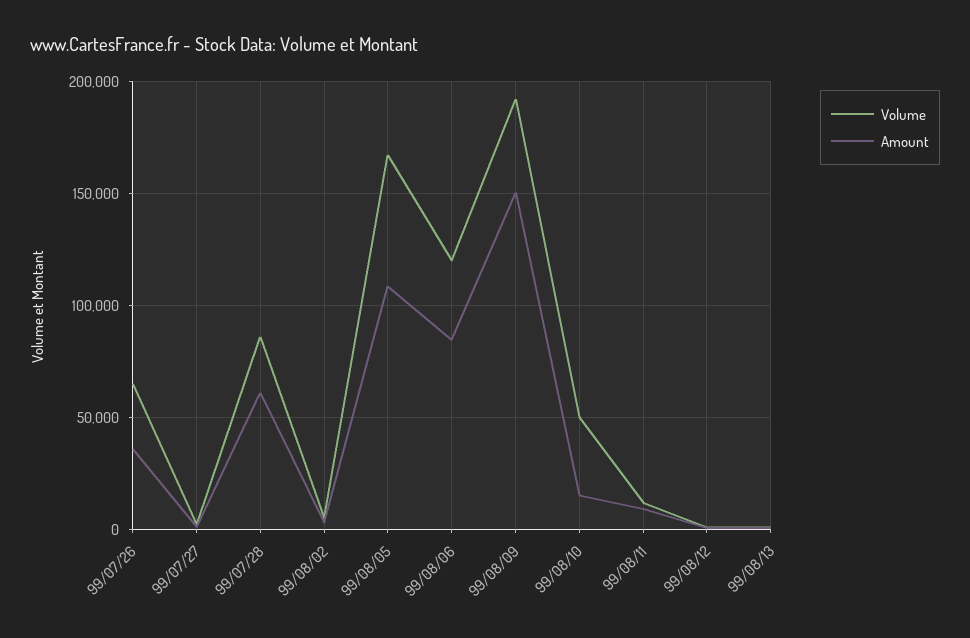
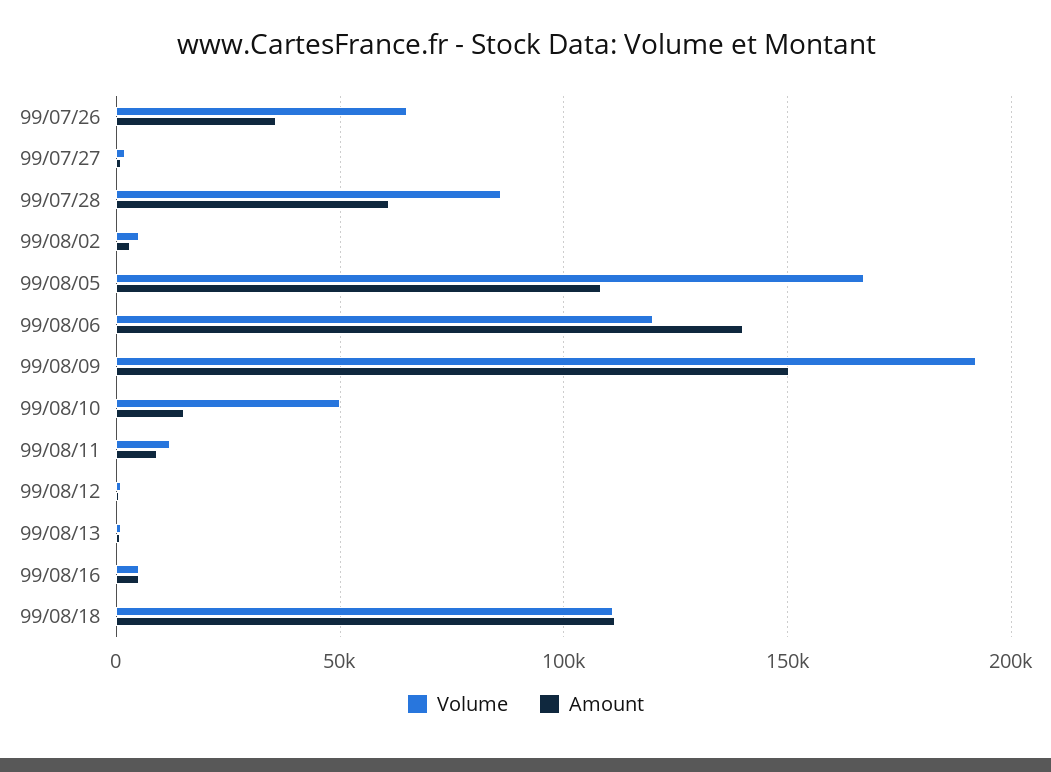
Amount, 99/08/06: 85000 -> 140000
Volume, 99/08/16: none -> 5000
Amount, 99/08/16: none -> 5000
Volume, 99/08/18: none -> 110000
Amount, 99/08/18: none -> 110000

